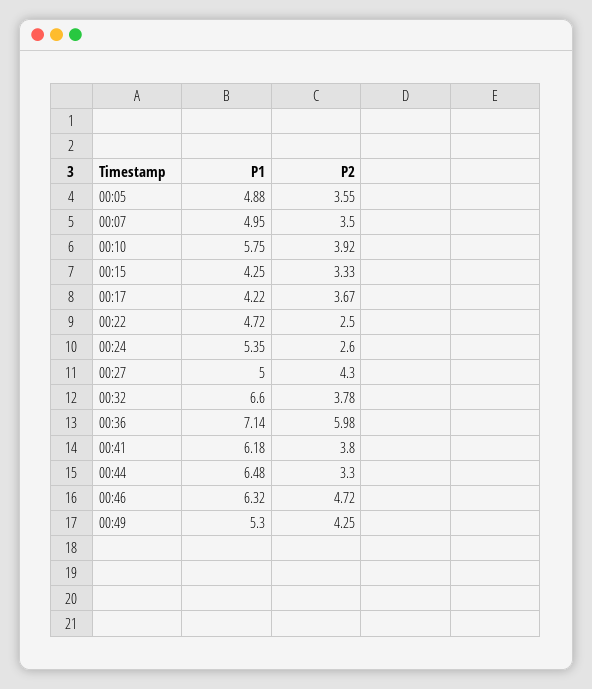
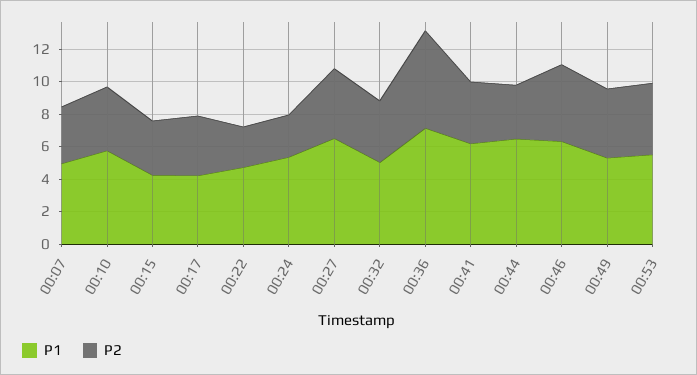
P1, 00:05: 4.88 -> none
P2, 00:05: 3.55 -> none
P1, 00:27: 5 -> 6.5
P1, 00:32: 6.6 -> 5
P1, 00:53: none -> 5.5
P2, 00:53: none -> 4.5

